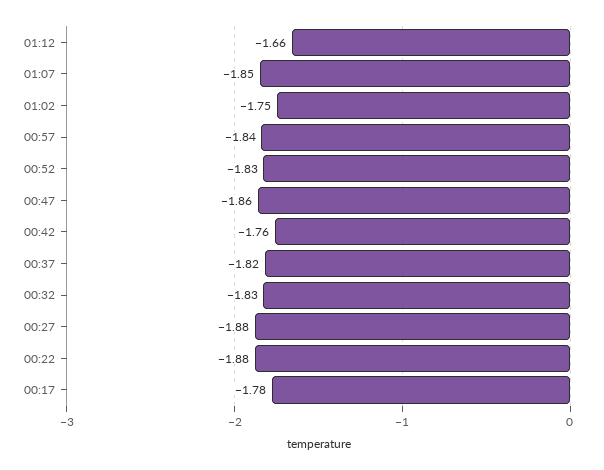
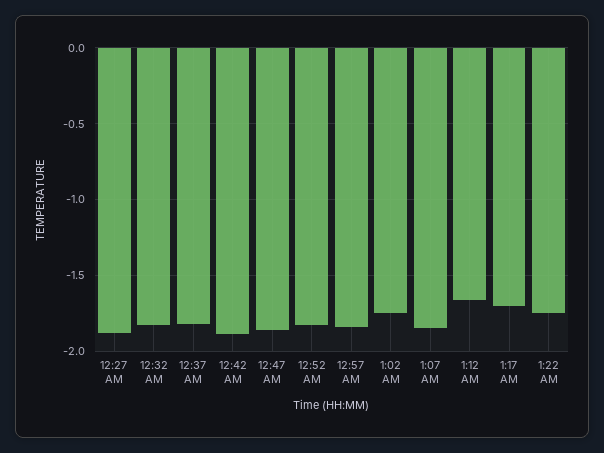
00:42: -1.76 -> -1.9
00:22: -1.88 -> none
00:17: -1.78 -> none
1:17 AM: none -> -1.7
1:22 AM: none -> -1.75

